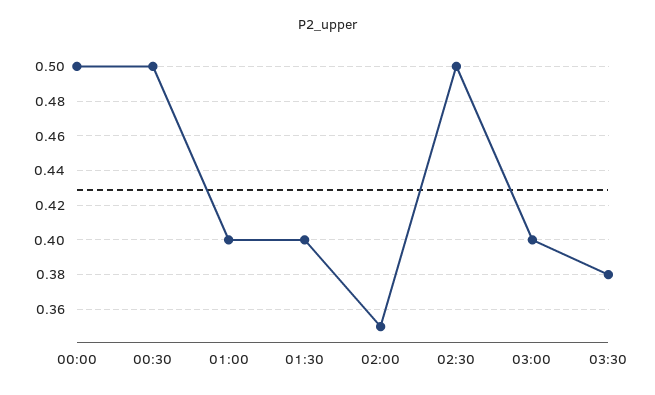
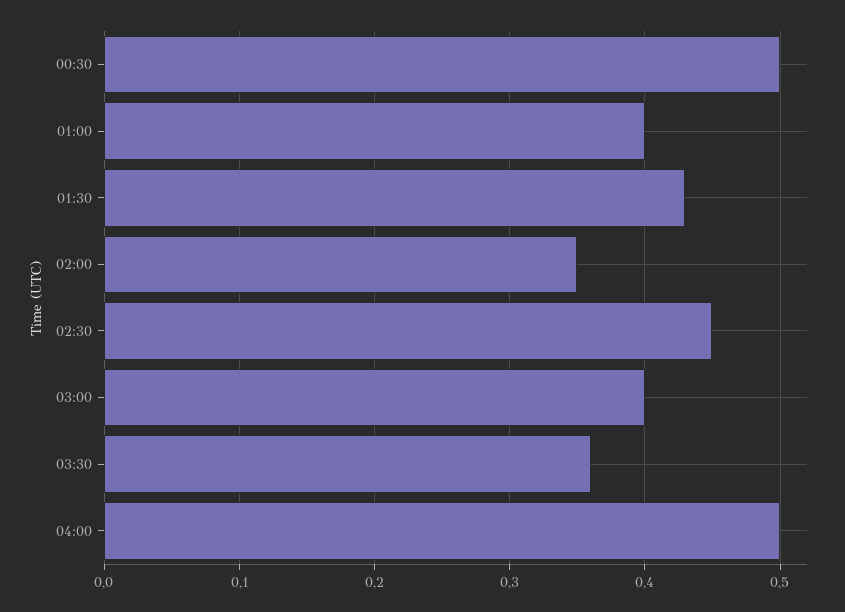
00:00: 0.5 -> none
01:30: 0.4 -> 0.43
02:30: 0.5 -> 0.45
03:30: 0.38 -> 0.36
04:00: none -> 0.5

